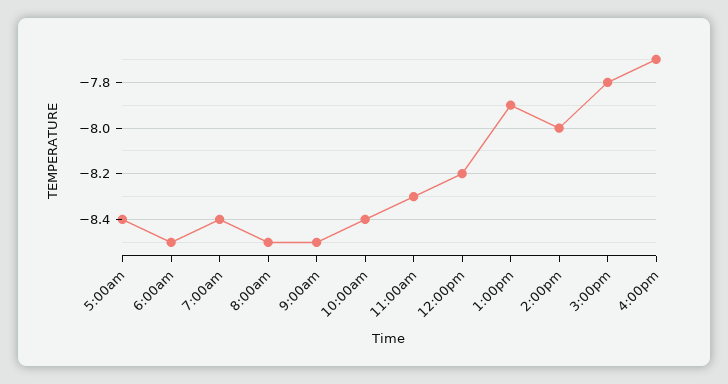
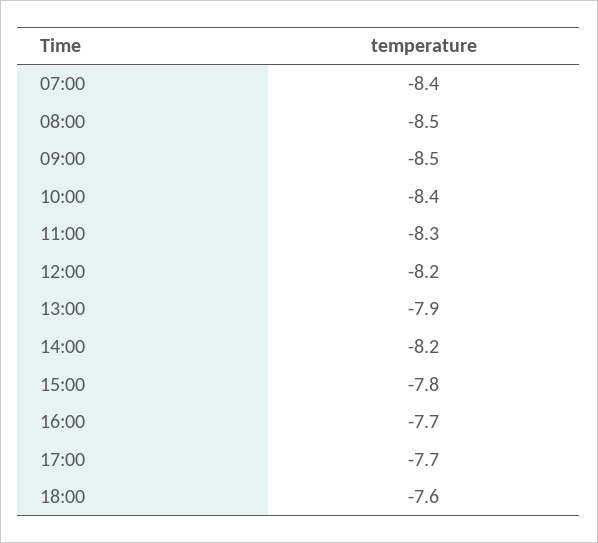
5:00am: -8.4 -> none
6:00am: -8.5 -> none
2:00pm: -8 -> -8.2
17:00: none -> -7.7
18:00: none -> -7.6

